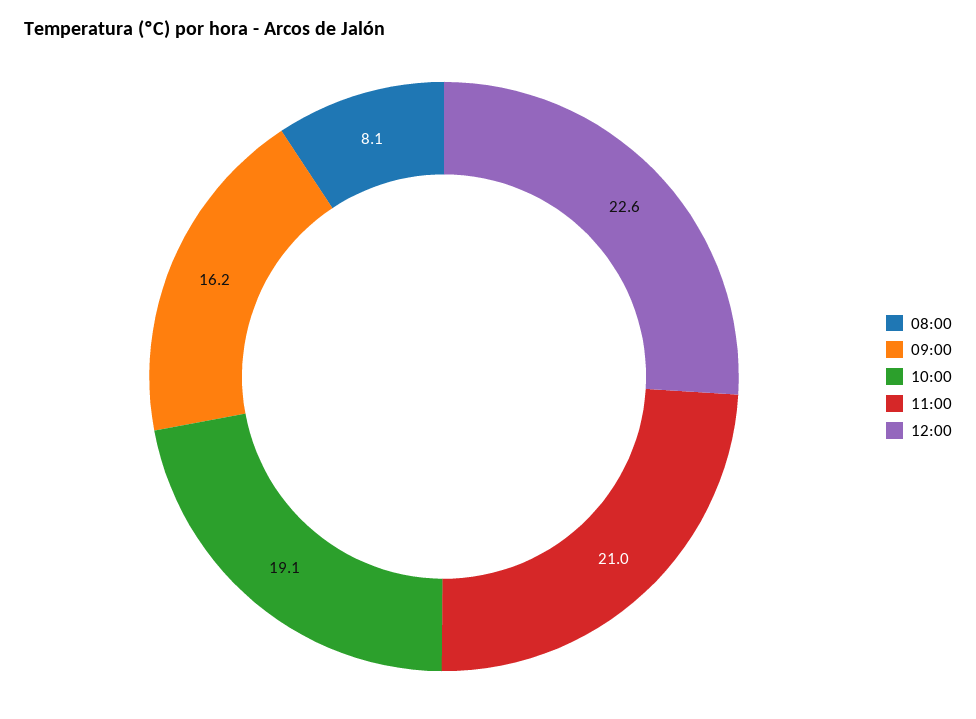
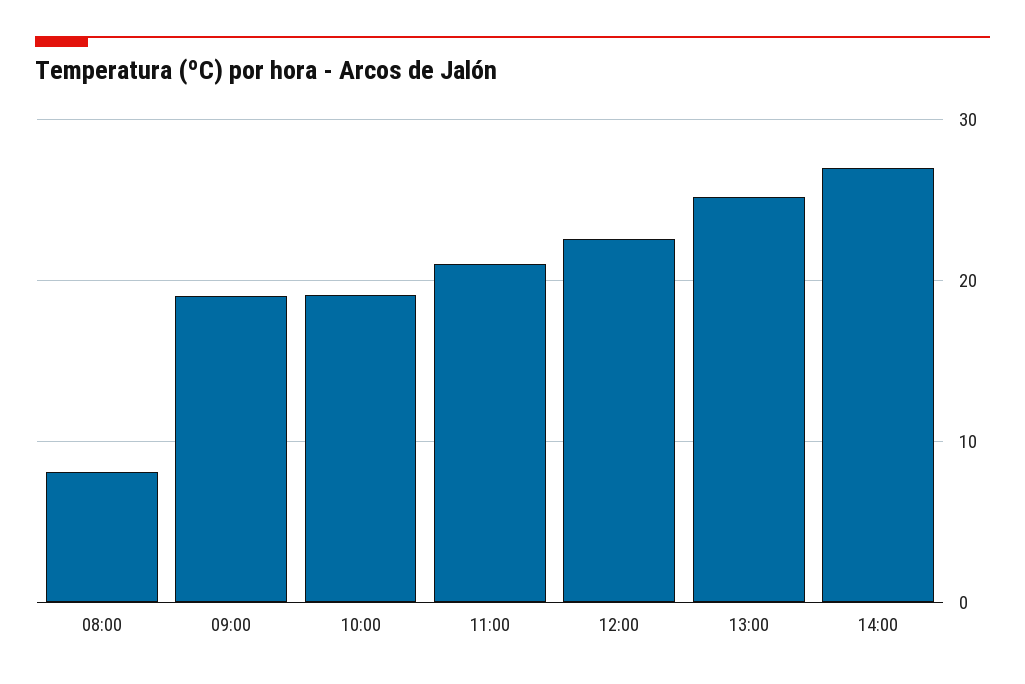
09:00: 16.2 -> 19
13:00: none -> 25
14:00: none -> 27

